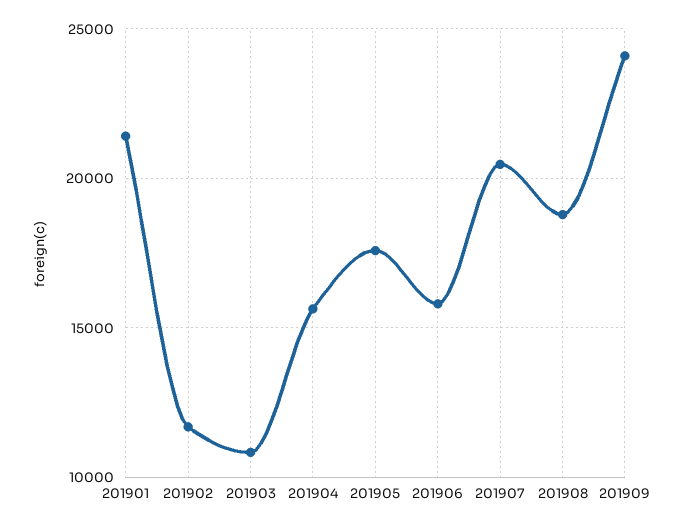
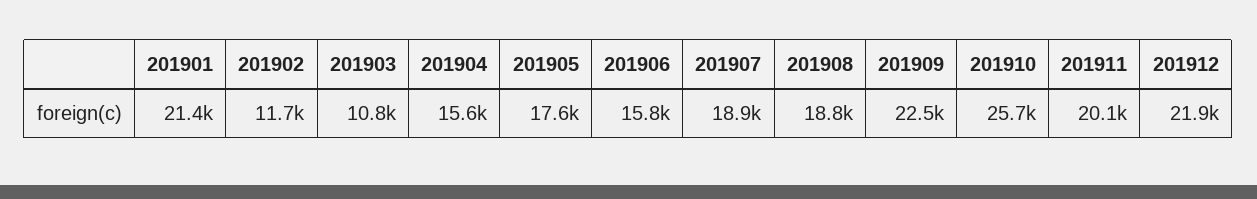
201907: 20500 -> 18900
201909: 24000 -> 22500
201910: none -> 25700
201911: none -> 20100
201912: none -> 21900

